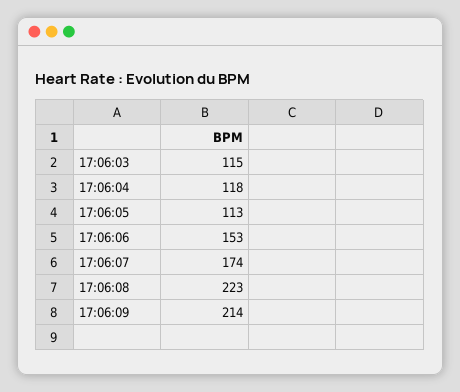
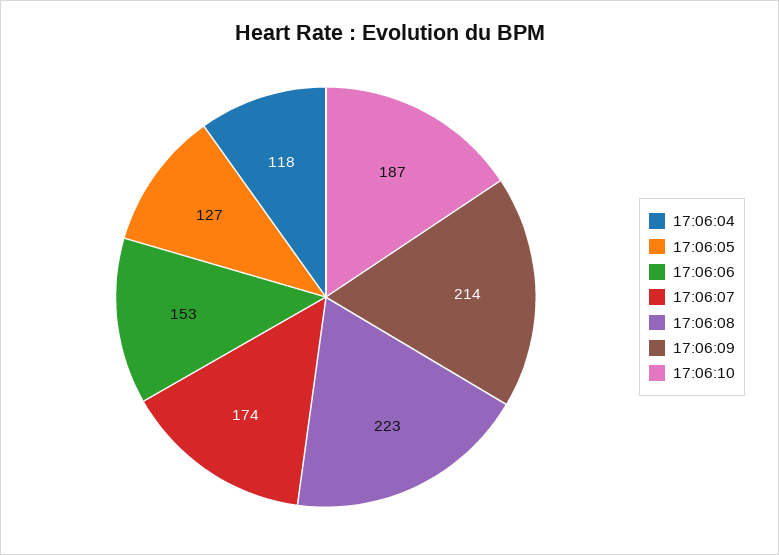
17:06:03: 115 -> none
17:06:05: 113 -> 127
17:06:10: none -> 187

